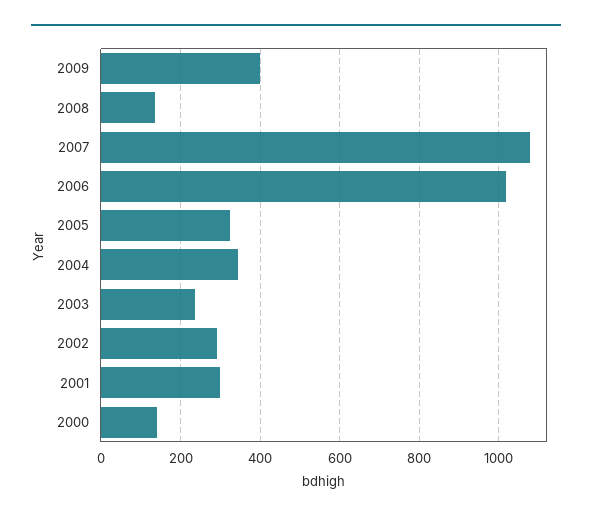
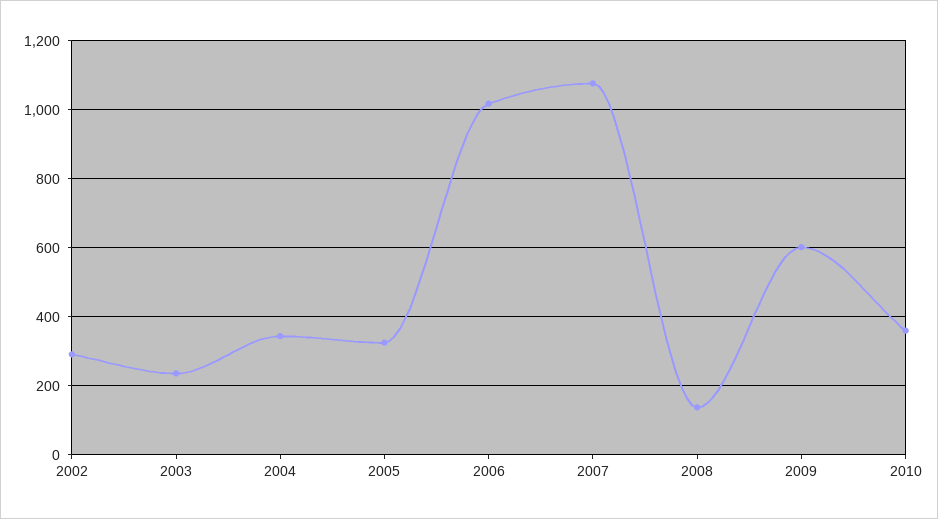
2009: 400 -> 600
2001: 300 -> none
2000: 140 -> none
2010: none -> 360

